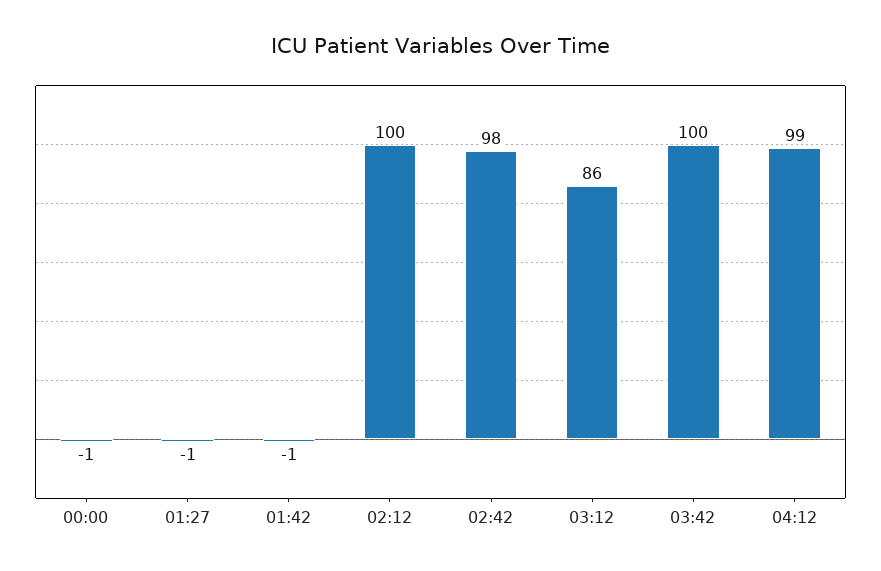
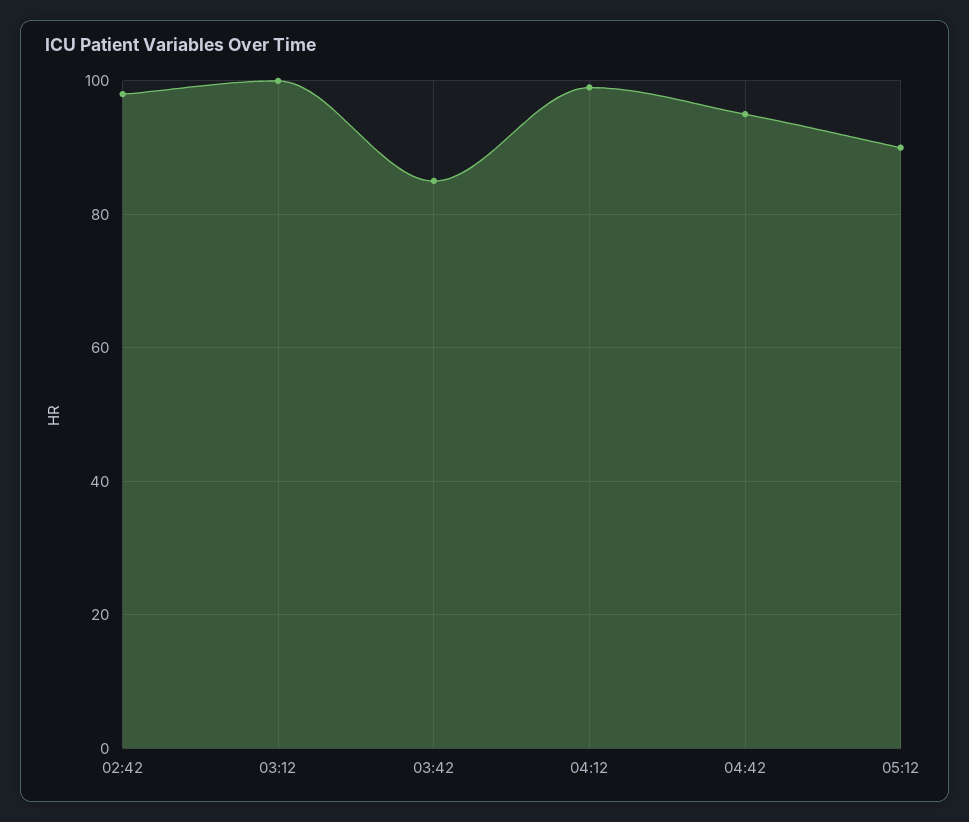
00:00: -1 -> none
01:27: -1 -> none
01:42: -1 -> none
02:12: 100 -> none
03:12: 86 -> 100
03:42: 100 -> 85
04:42: none -> 95
05:12: none -> 90

